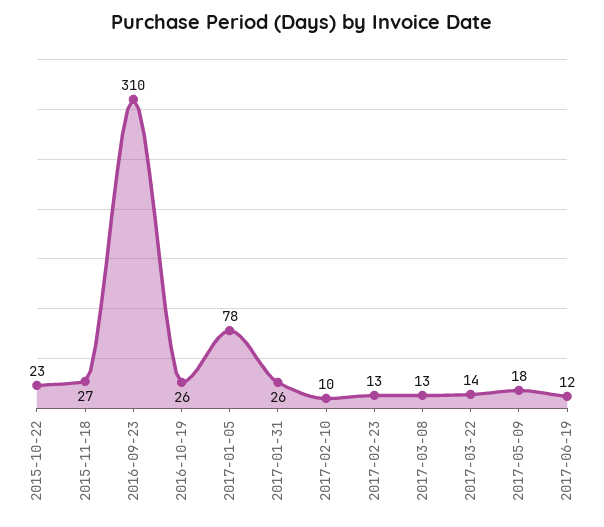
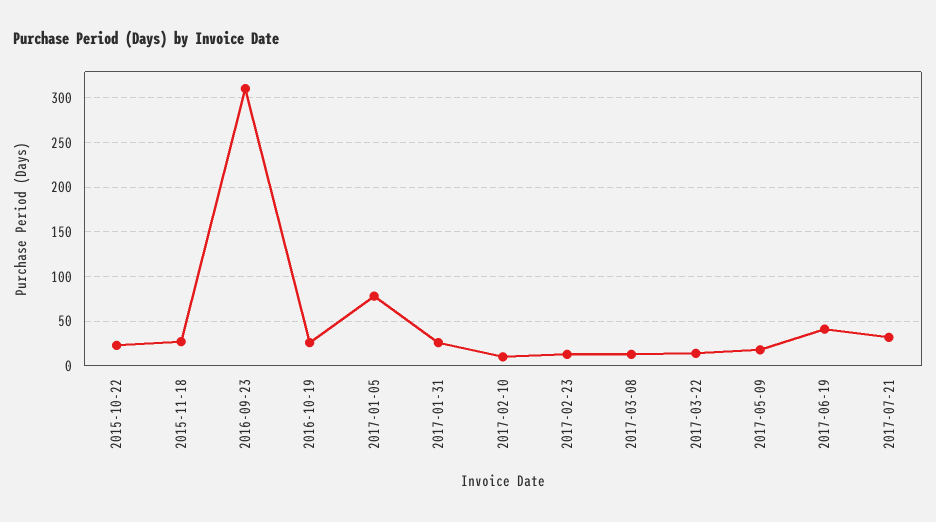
2017-06-19: 12 -> 40
2017-07-21: none -> 30

